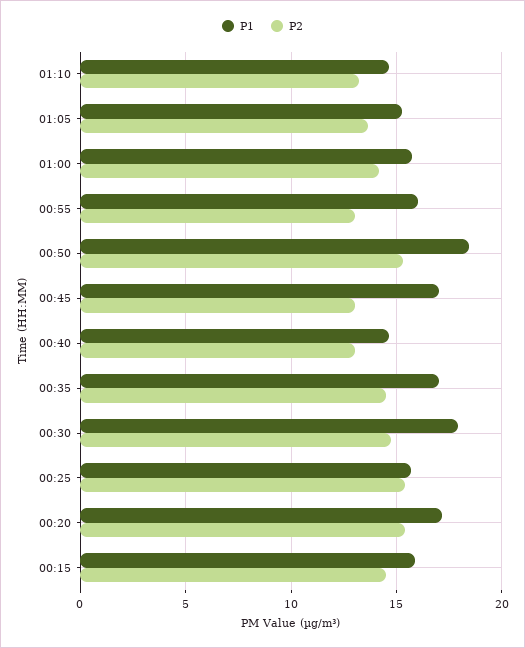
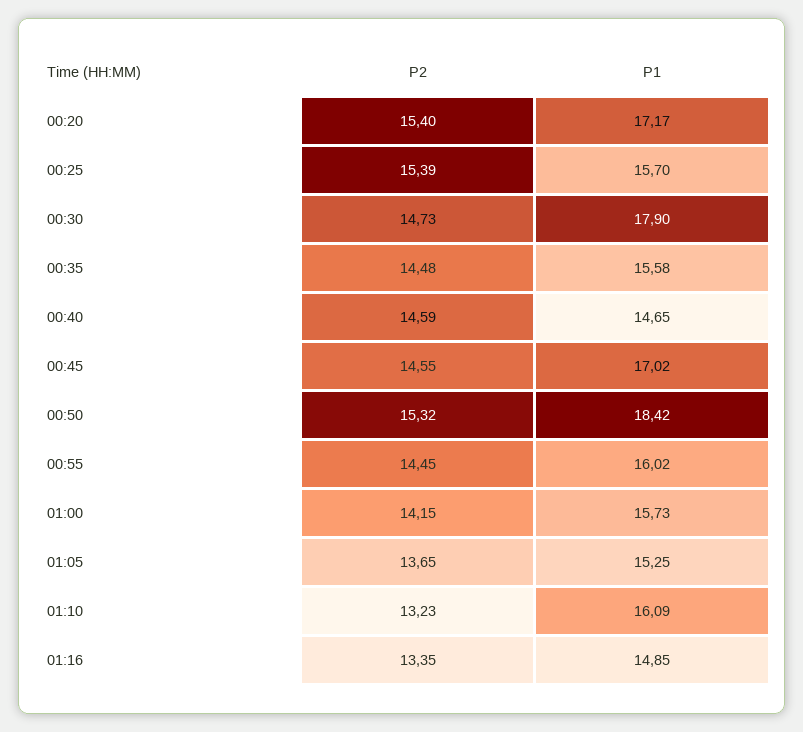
P1, 01:10: 14.5 -> 16.09
P2, 00:55: 13 -> 14.45
P2, 00:45: 13 -> 14.55
P2, 00:40: 13 -> 14.59
P1, 00:35: 17 -> 15.58
P1, 00:15: 16 -> none
P2, 00:15: 14.5 -> none
P2, 01:16: none -> 13.35
P1, 01:16: none -> 14.85

